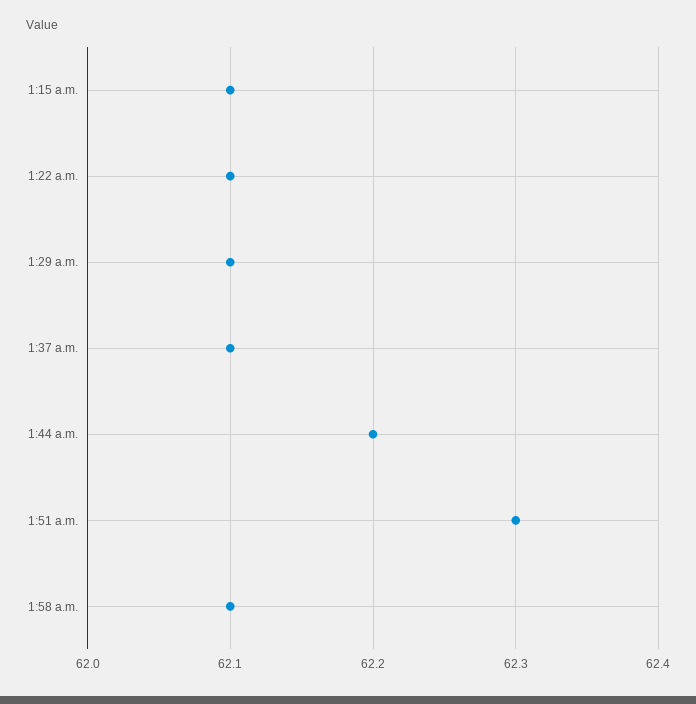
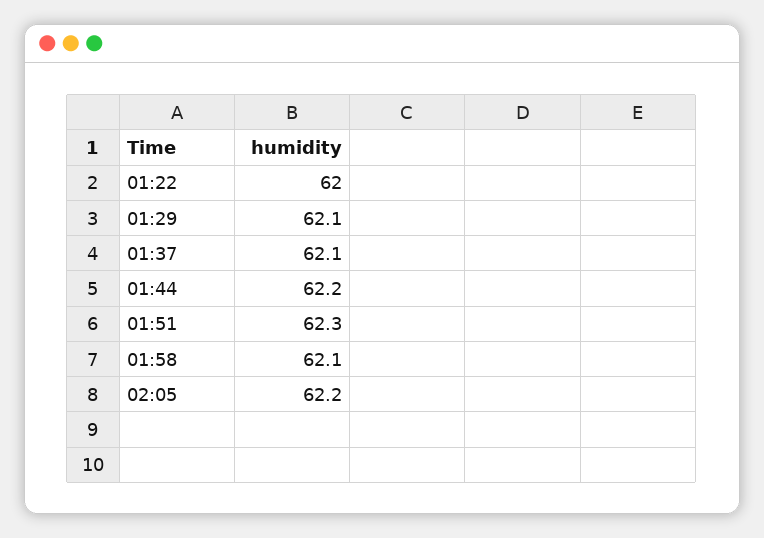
1:15 a.m.: 62.1 -> none
1:22 a.m.: 62.1 -> 62
02:05: none -> 62.2

